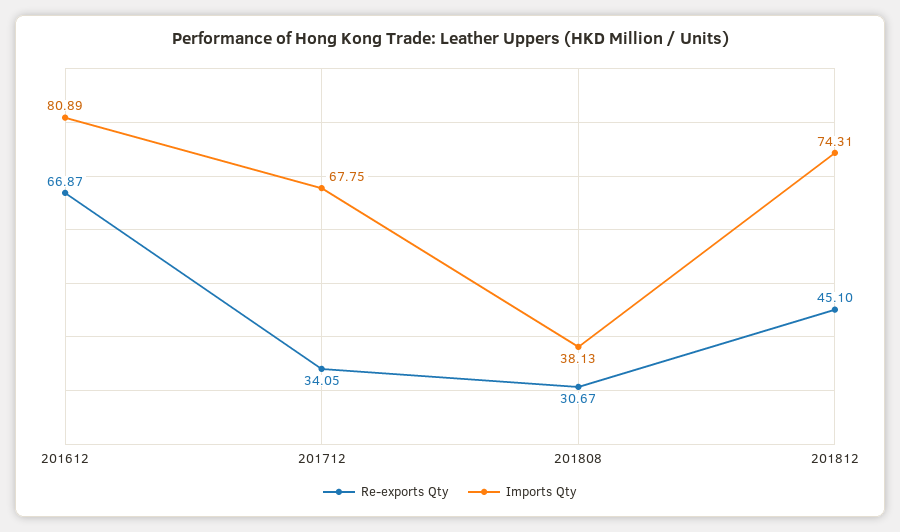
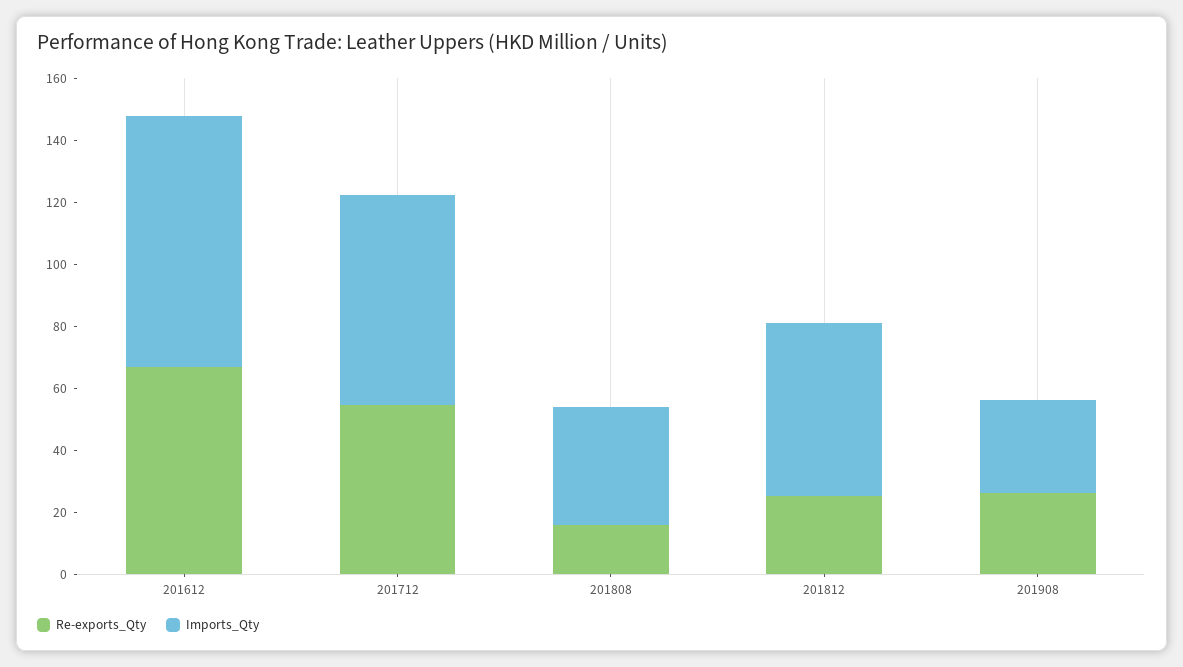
Re-exports Qty, 201712: 34.05 -> 55
Re-exports Qty, 201808: 30.67 -> 15
Re-exports Qty, 201812: 45.1 -> 25
Imports Qty, 201812: 74.31 -> 55
Re-exports Qty, 201908: none -> 25
Imports Qty, 201908: none -> 30

